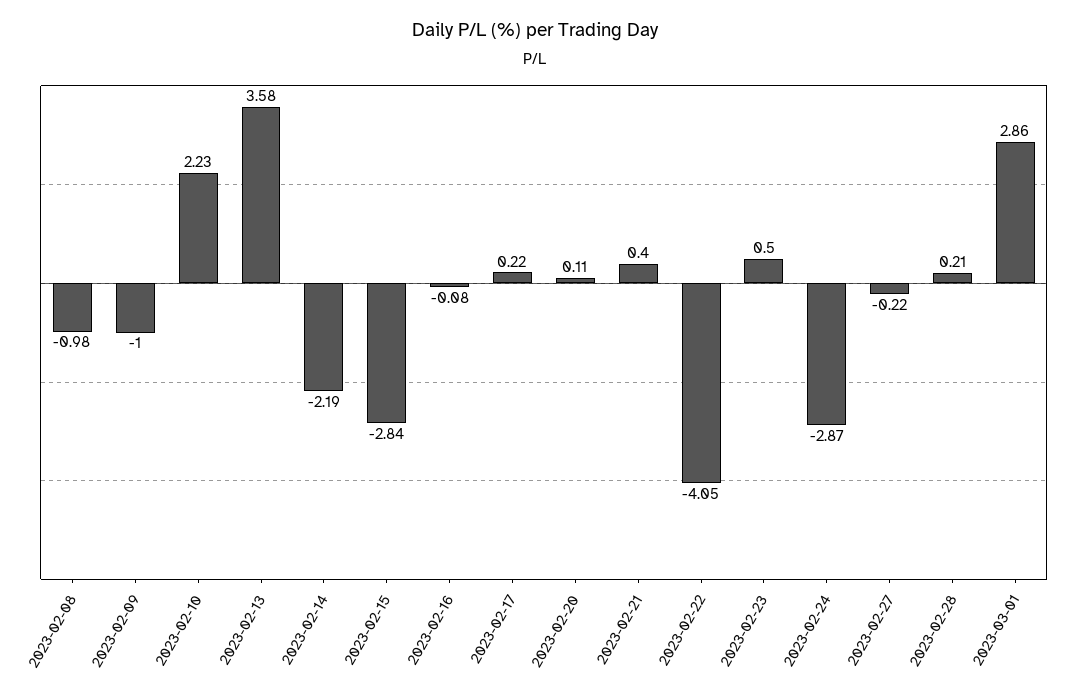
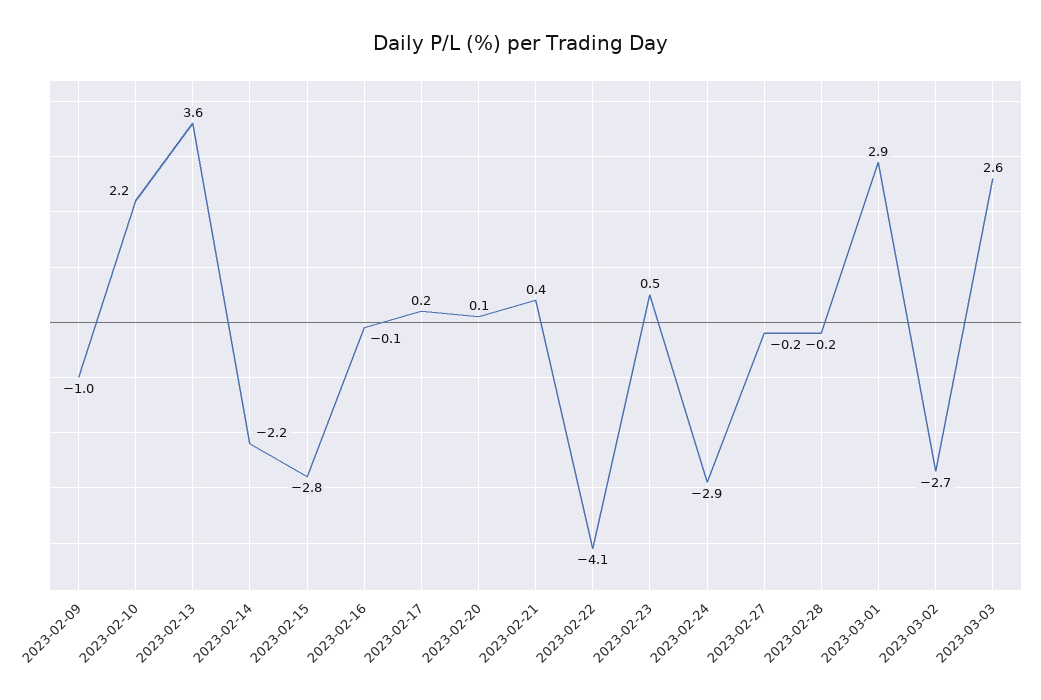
2023-02-08: -0.98 -> none
2023-02-28: 0.21 -> -0.2
2023-03-02: none -> -2.7
2023-03-03: none -> 2.6

